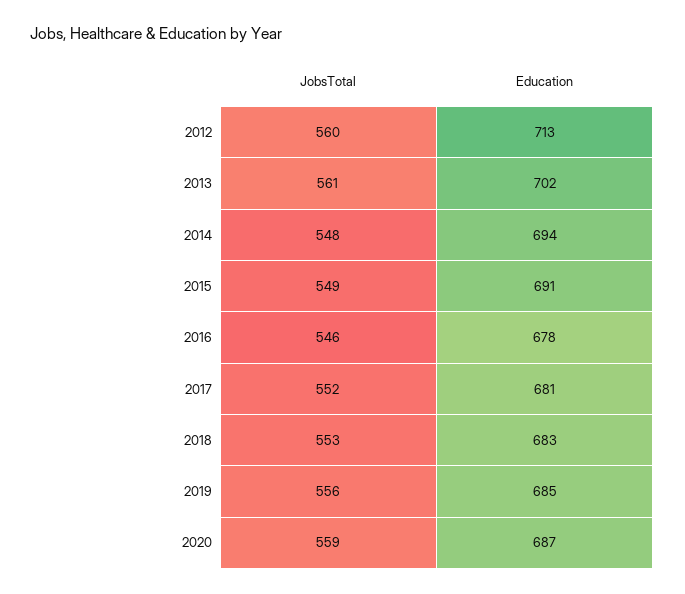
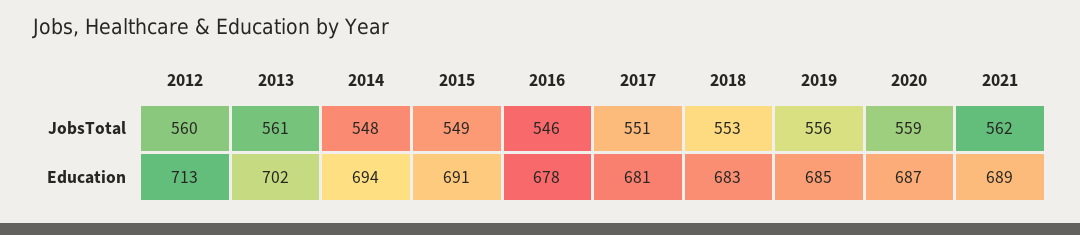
JobsTotal, 2017: 552 -> 551
JobsTotal, 2021: none -> 562
Education, 2021: none -> 689

